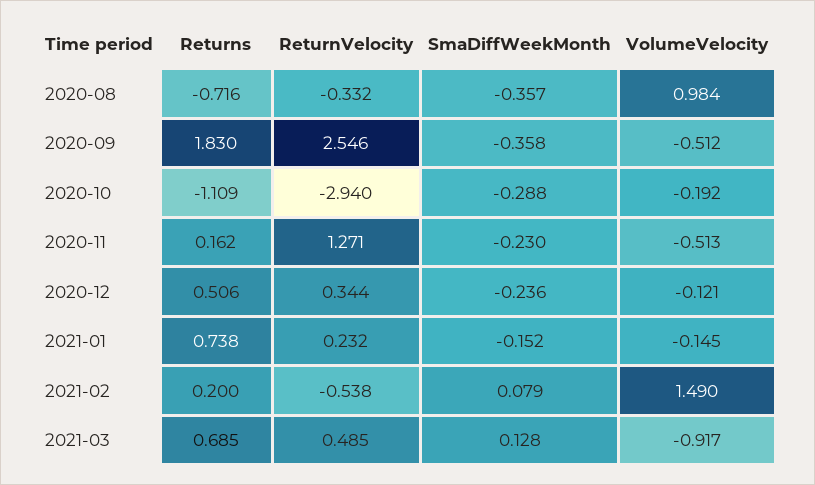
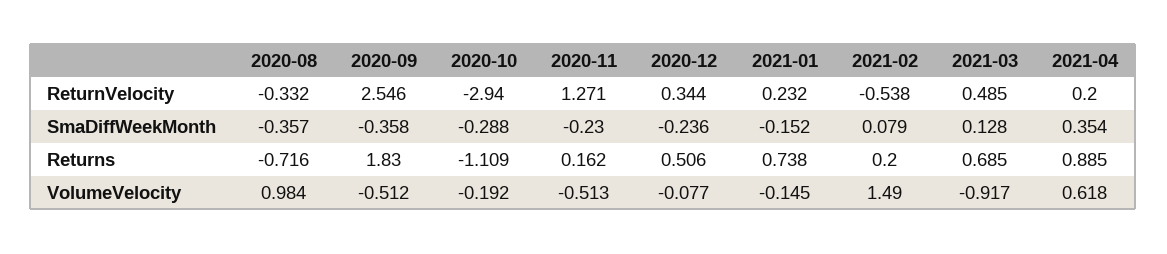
VolumeVelocity, 2020-12: -0.121 -> -0.077
ReturnVelocity, 2021-04: none -> 0.2
SmaDiffWeekMonth, 2021-04: none -> 0.354
Returns, 2021-04: none -> 0.885
VolumeVelocity, 2021-04: none -> 0.618

